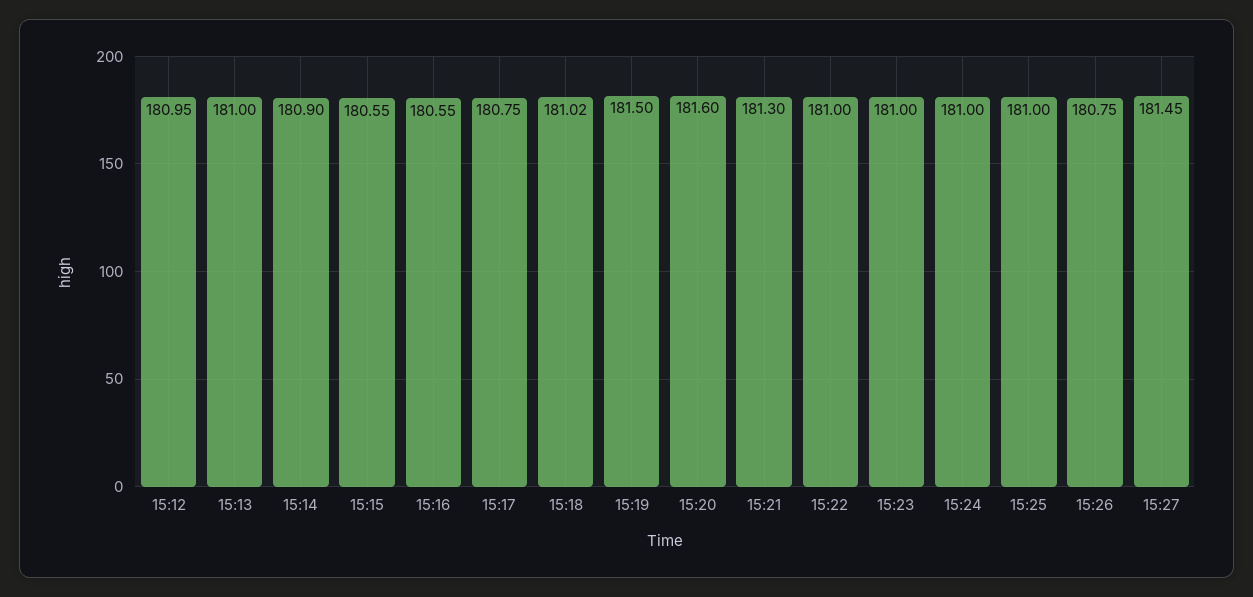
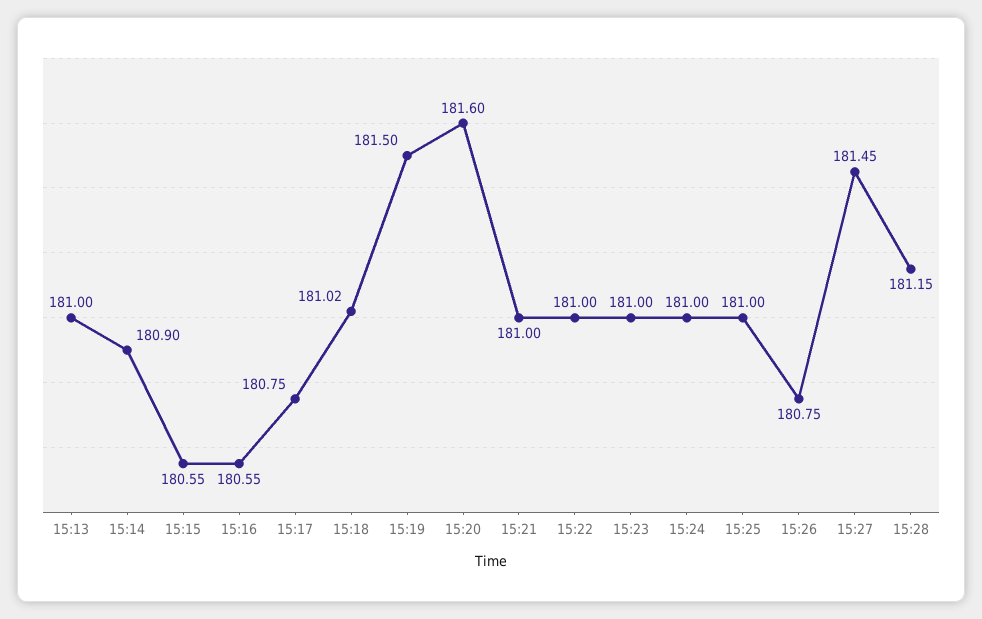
15:12: 180.95 -> none
15:21: 181.3 -> 181
15:28: none -> 181.15

